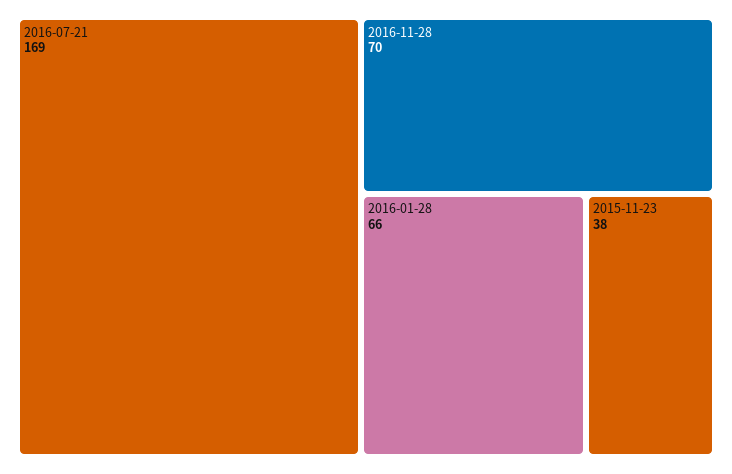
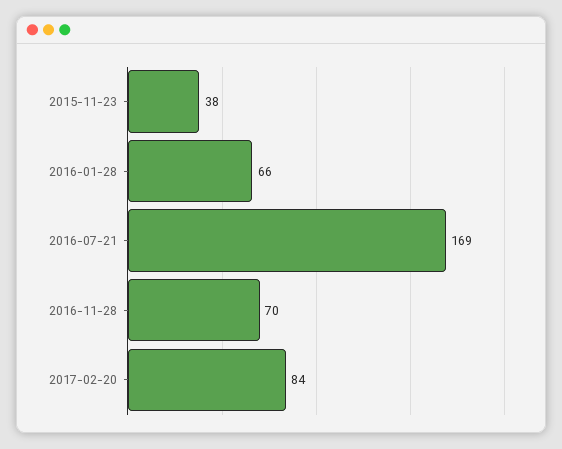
2017-02-20: none -> 84

